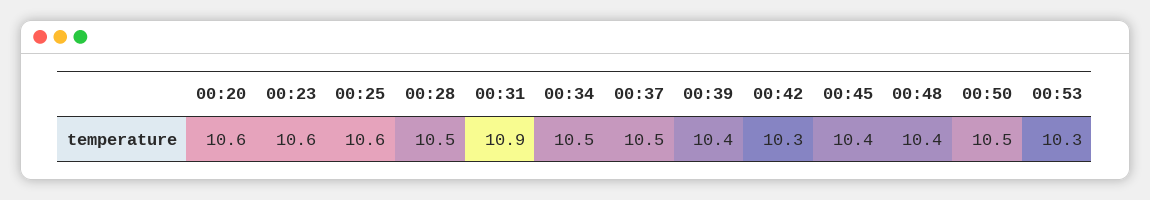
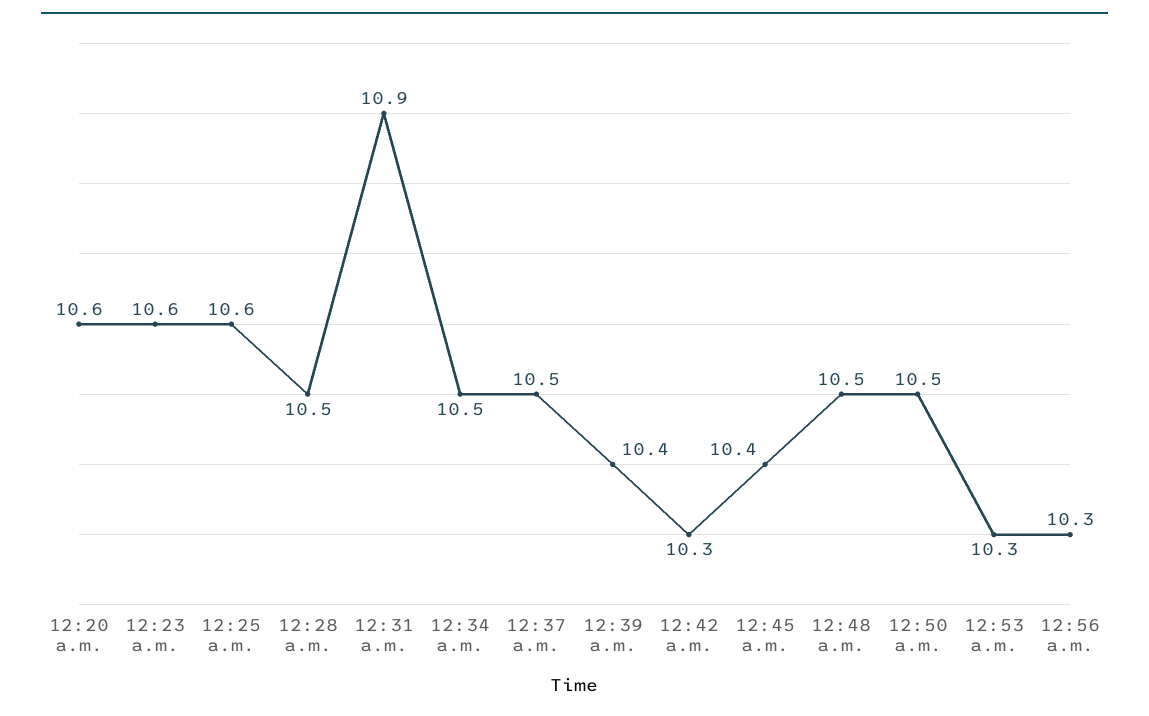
00:48: 10.4 -> 10.5
12:56 a.m.: none -> 10.3

